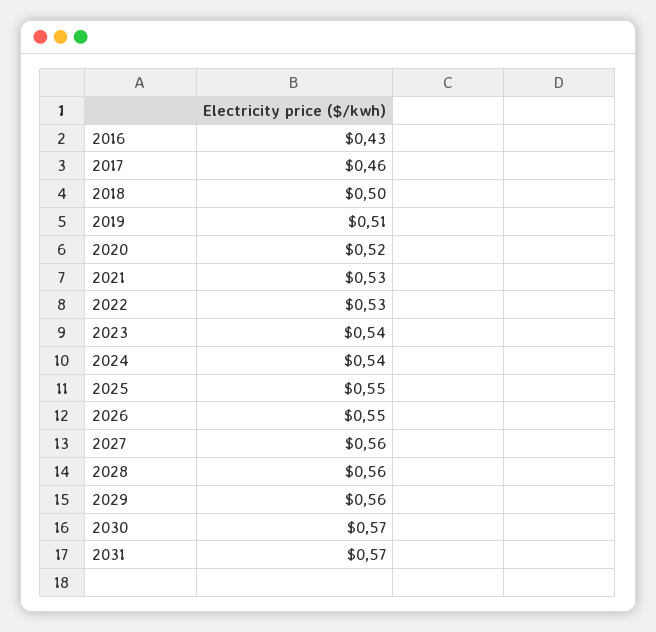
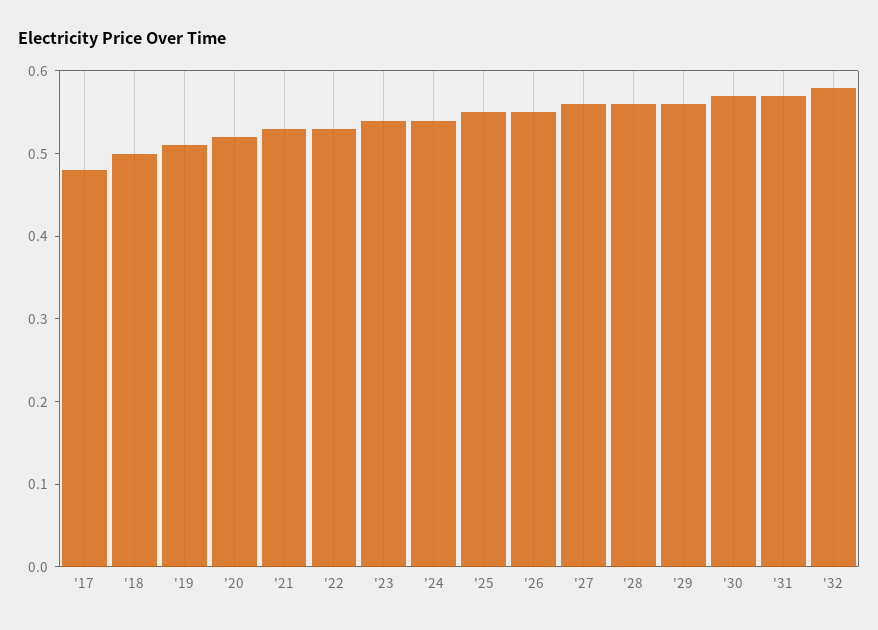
2016: 0.43 -> none
2017: 0.46 -> 0.48
'32: none -> 0.58

